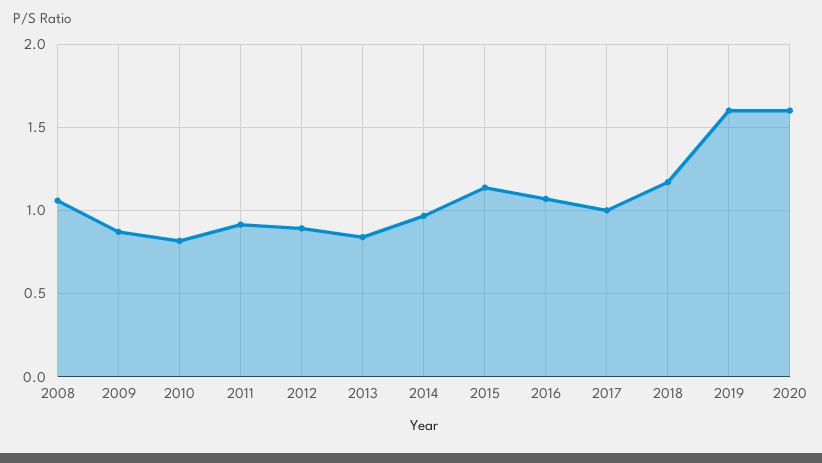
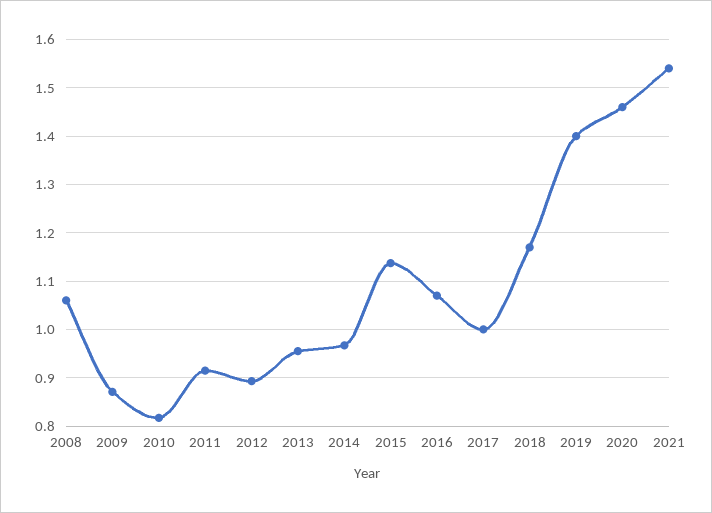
2013: 0.85 -> 0.96
2019: 1.6 -> 1.4
2020: 1.6 -> 1.46
2021: none -> 1.54

